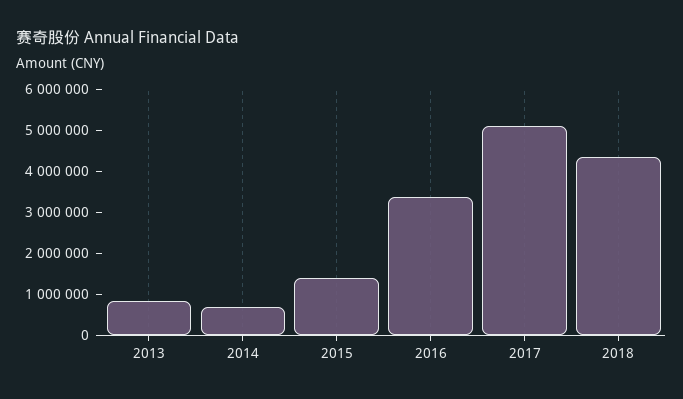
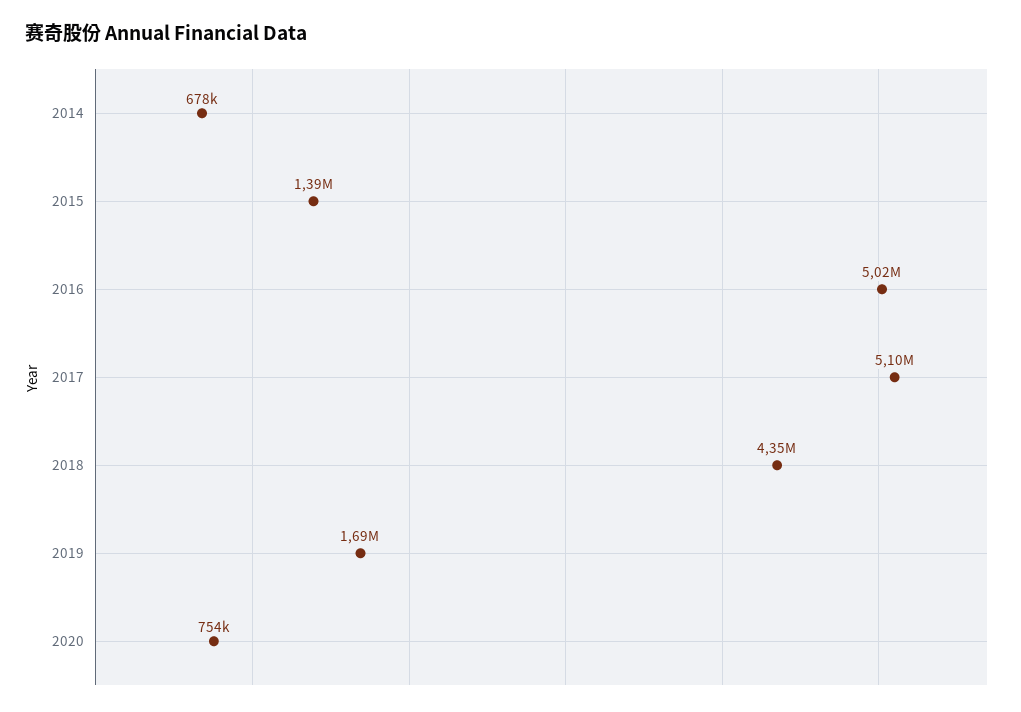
2013: 800000 -> none
2016: 3400000 -> 5020000
2019: none -> 1690000
2020: none -> 754000

